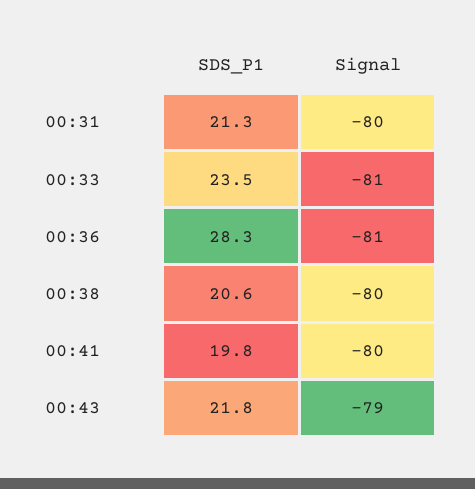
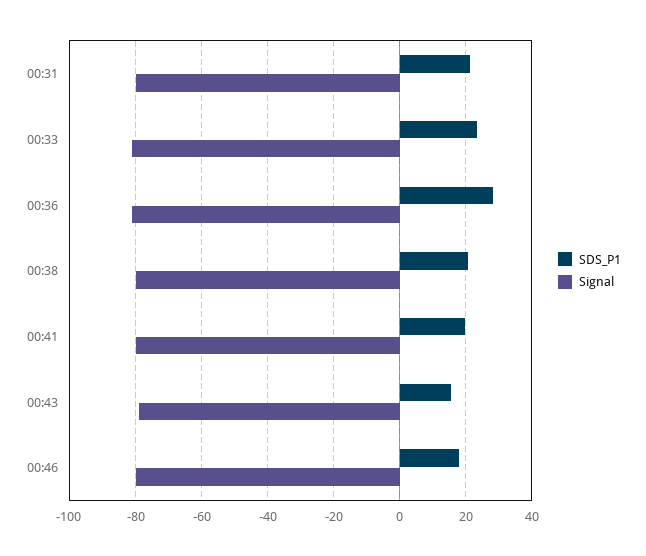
SDS_P1, 00:43: 21.8 -> 16
SDS_P1, 00:46: none -> 18
Signal, 00:46: none -> -80

